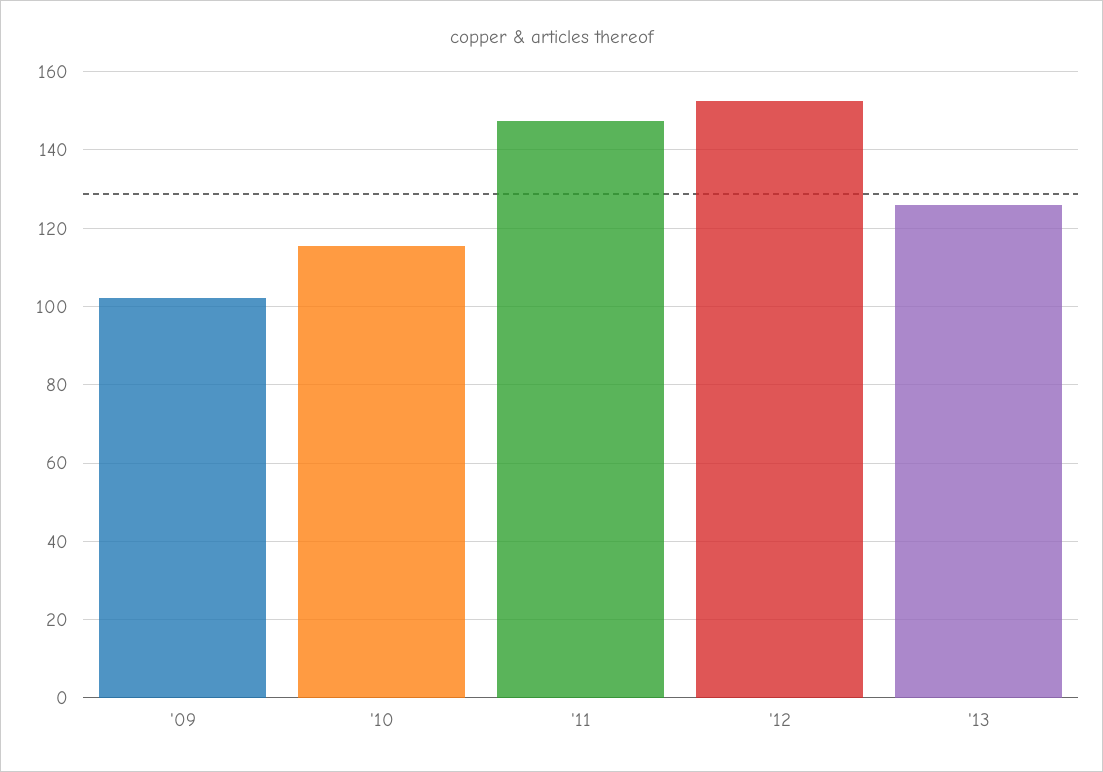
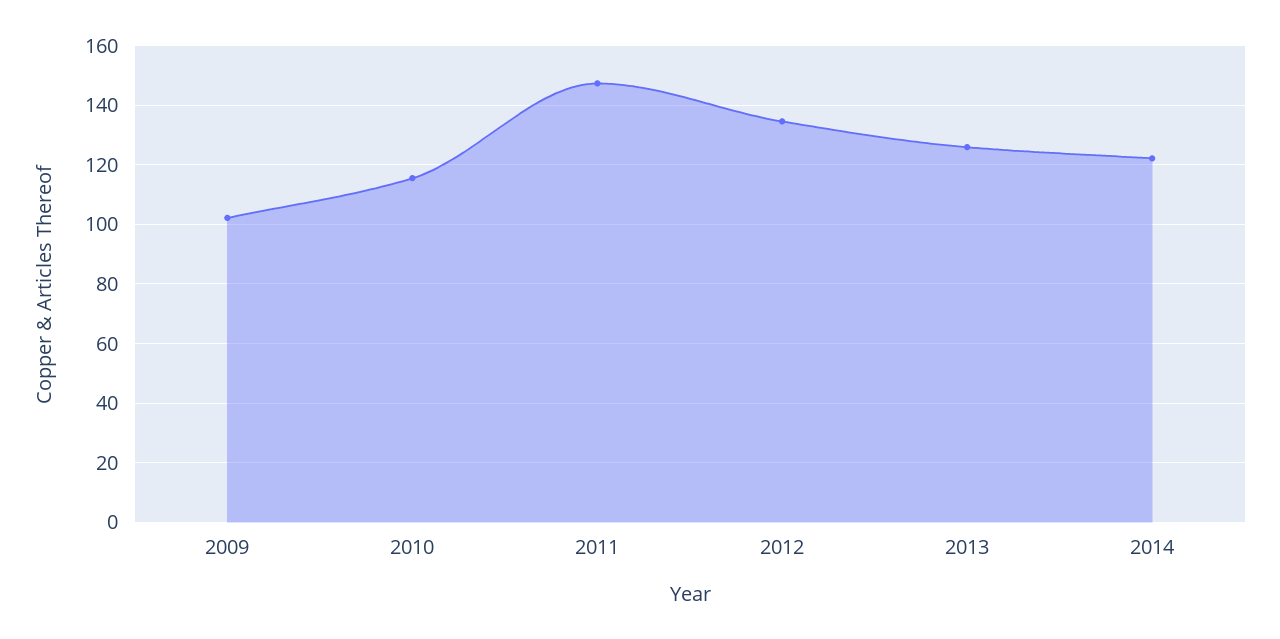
'12: 152 -> 135
2014: none -> 122.5

